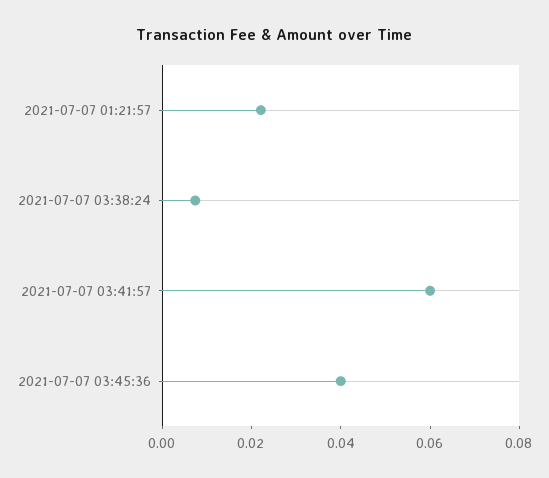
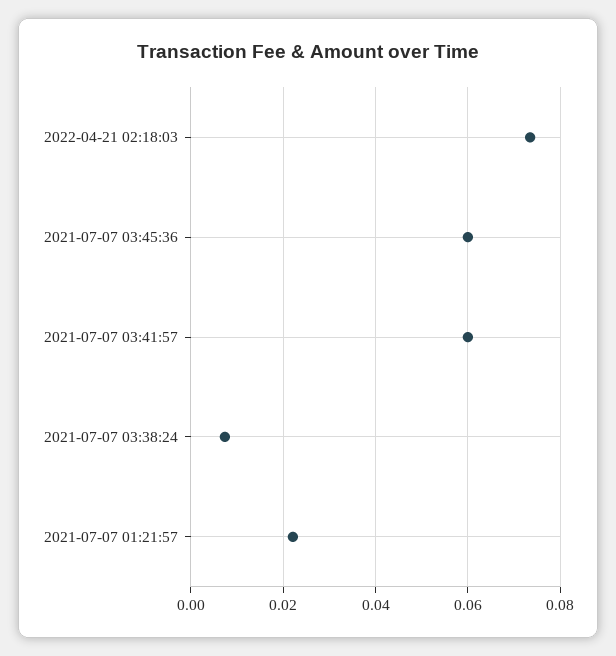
2021-07-07 03:45:36: 0.04 -> 0.06
2022-04-21 02:18:03: none -> 0.074

